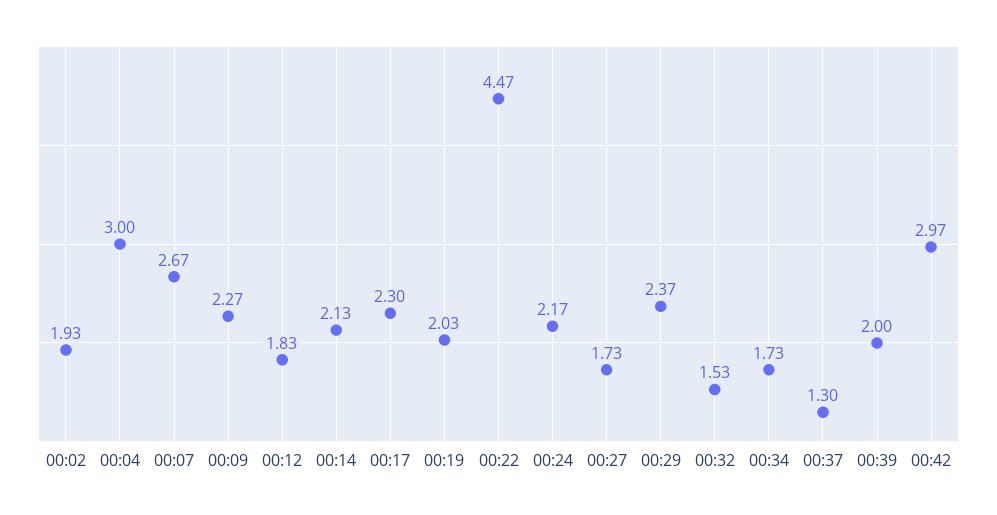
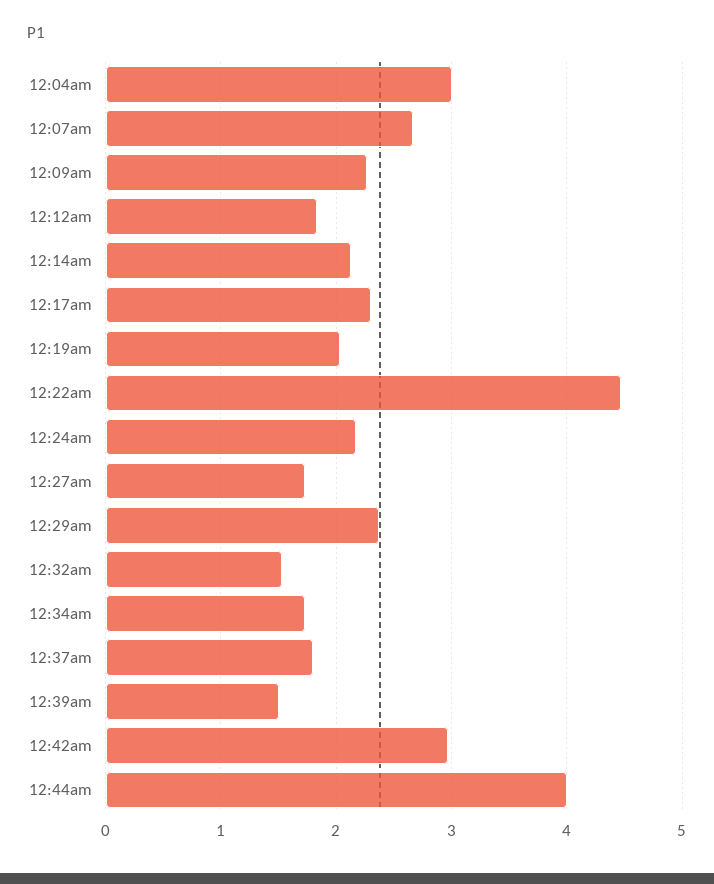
00:02: 1.93 -> none
00:37: 1.3 -> 1.8
00:39: 2 -> 1.5
12:44am: none -> 4

